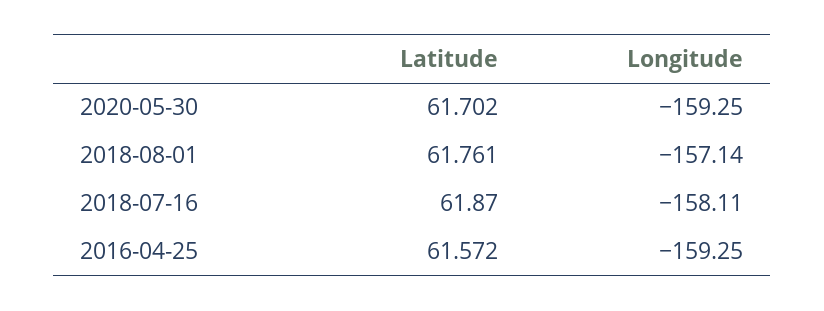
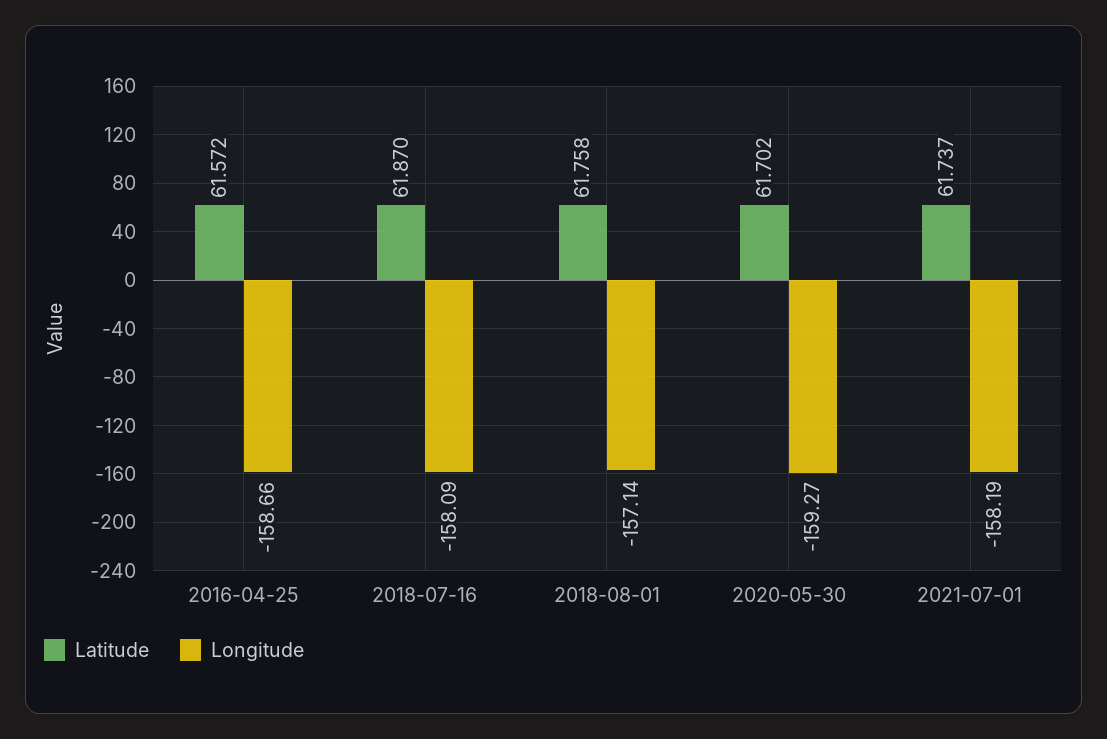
Longitude, 2020-05-30: -159.25 -> -159.27
Latitude, 2018-08-01: 61.761 -> 61.758
Longitude, 2018-07-16: -158.11 -> -158.09
Longitude, 2016-04-25: -159.25 -> -158.66
Latitude, 2021-07-01: none -> 61.737
Longitude, 2021-07-01: none -> -158.19

